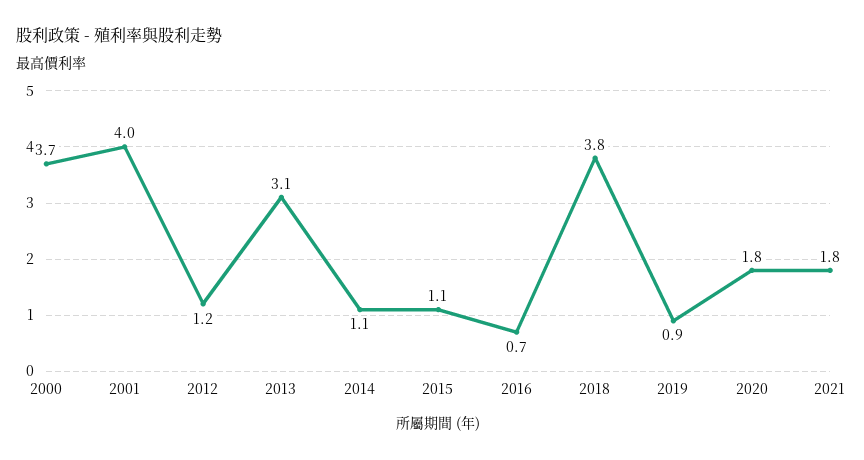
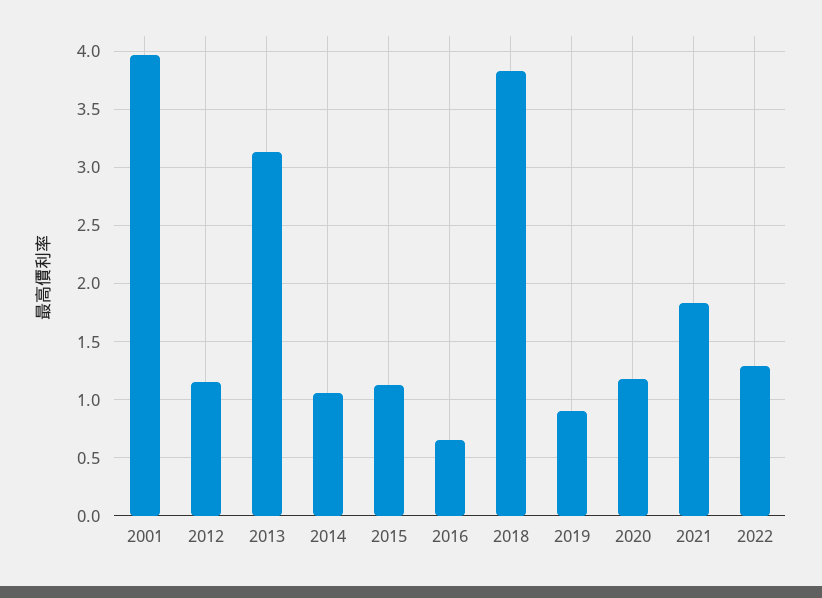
2000: 3.7 -> none
2020: 1.8 -> 1.2
2022: none -> 1.3

